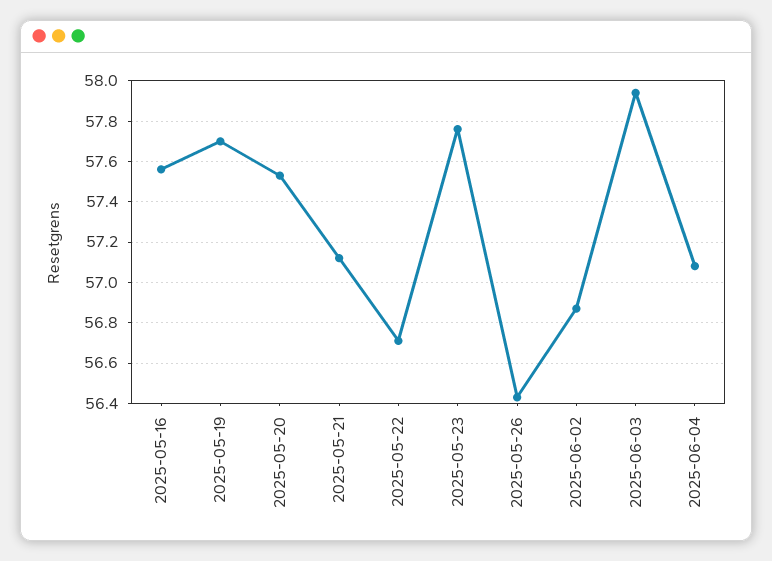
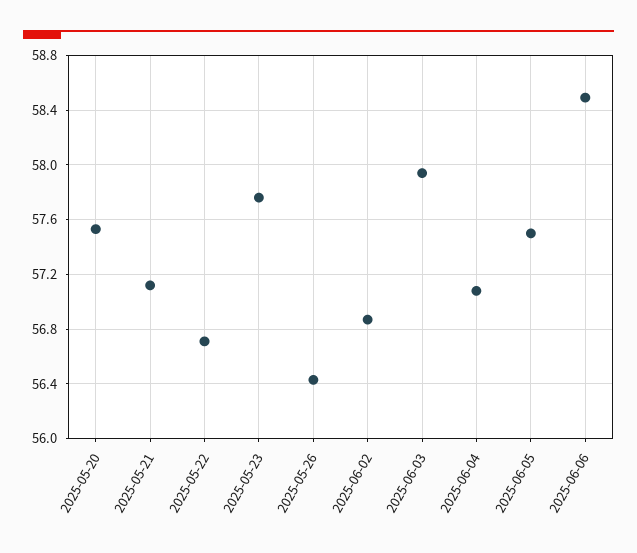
2025-05-16: 57.55 -> none
2025-05-19: 57.7 -> none
2025-06-05: none -> 57.5
2025-06-06: none -> 58.5

